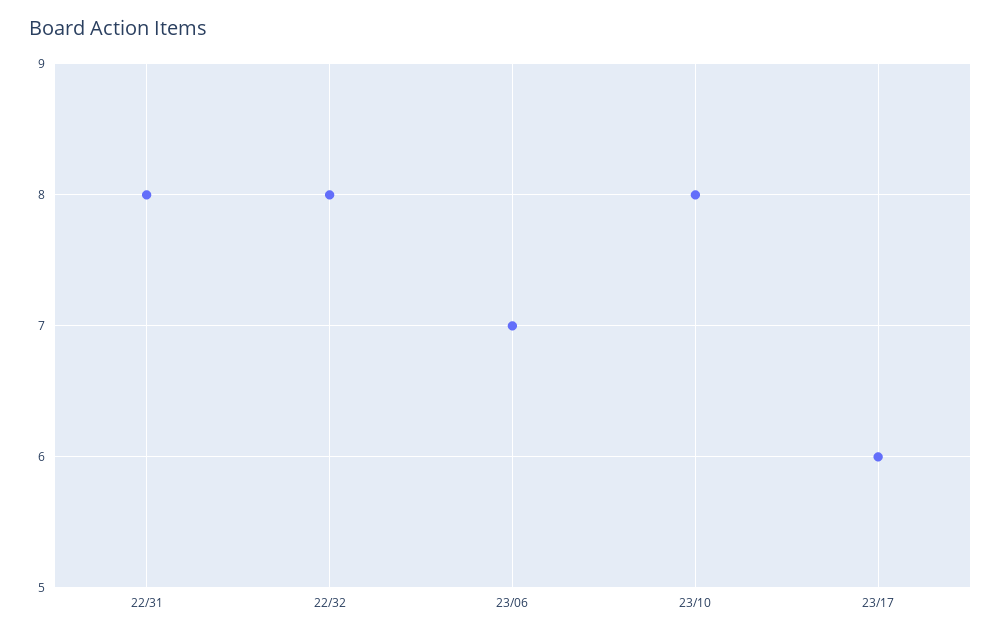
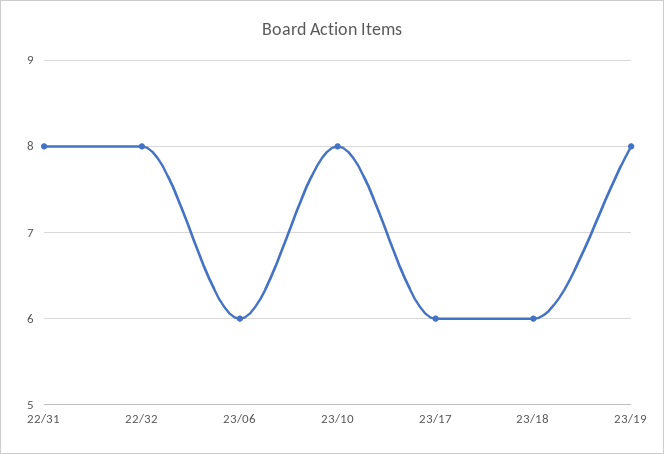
23/06: 7 -> 6
23/18: none -> 6
23/19: none -> 8

